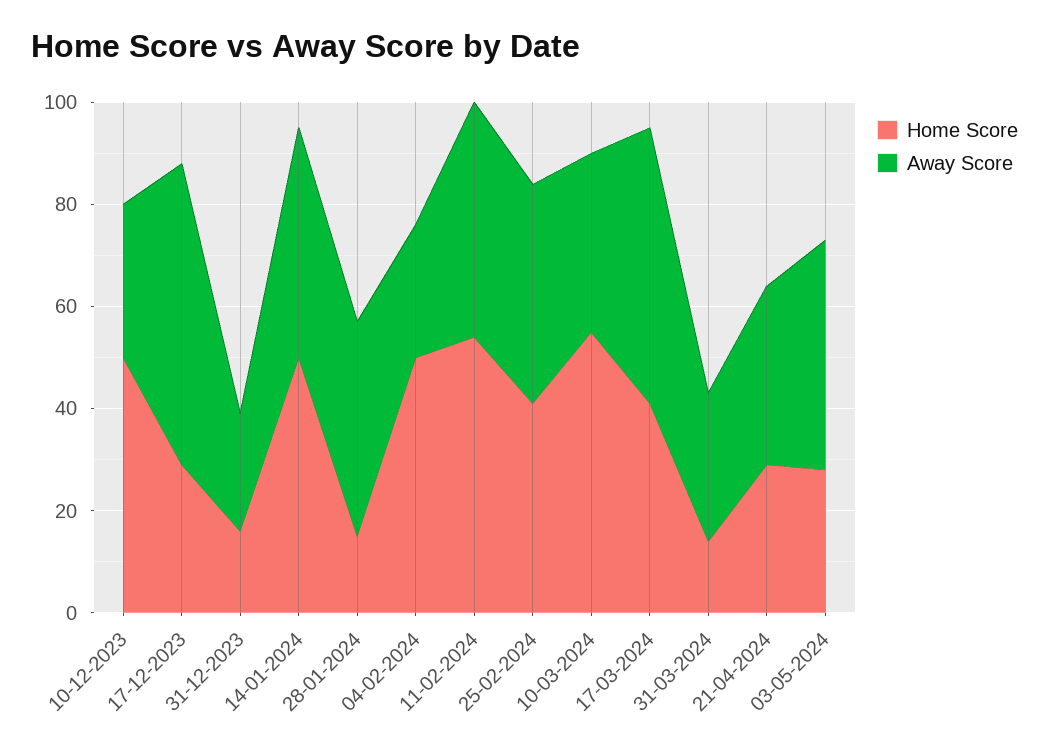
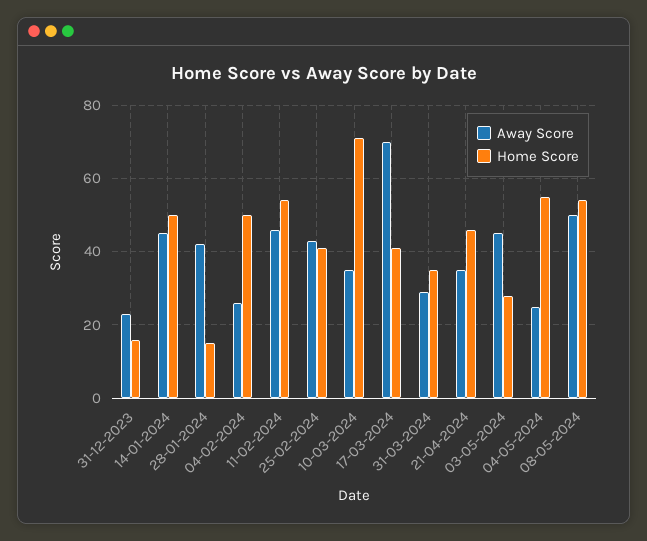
Home Score, 10-12-2023: 50 -> none
Away Score, 10-12-2023: 30 -> none
Home Score, 17-12-2023: 30 -> none
Away Score, 17-12-2023: 60 -> none
Home Score, 10-03-2024: 55 -> 70
Away Score, 17-03-2024: 55 -> 70
Home Score, 31-03-2024: 15 -> 35
Home Score, 21-04-2024: 30 -> 45
Away Score, 04-05-2024: none -> 25
Home Score, 04-05-2024: none -> 55
Away Score, 08-05-2024: none -> 50
Home Score, 08-05-2024: none -> 55

